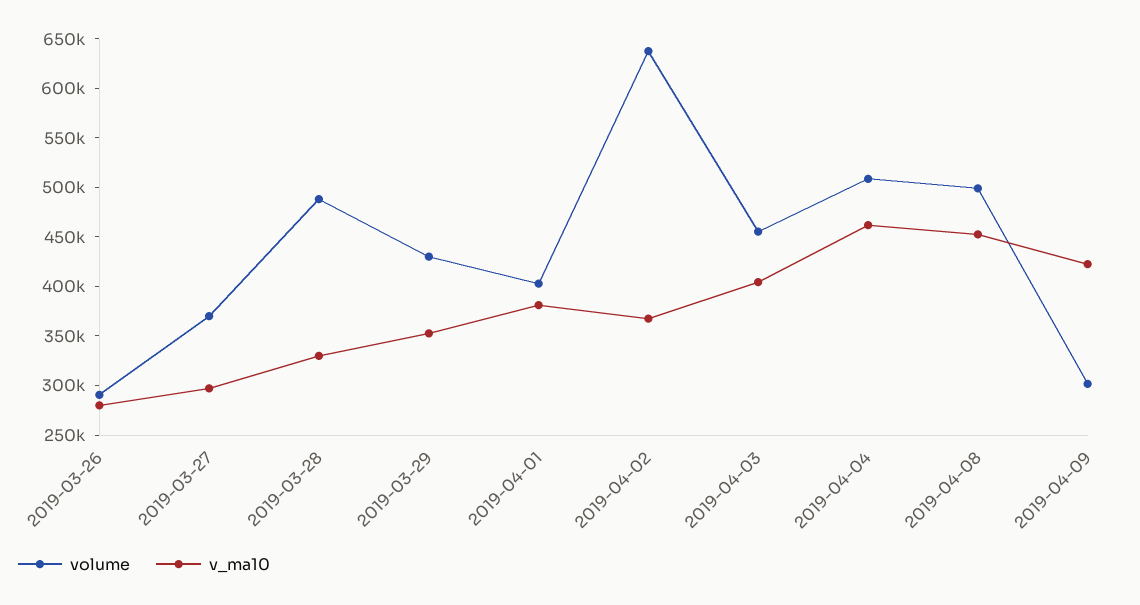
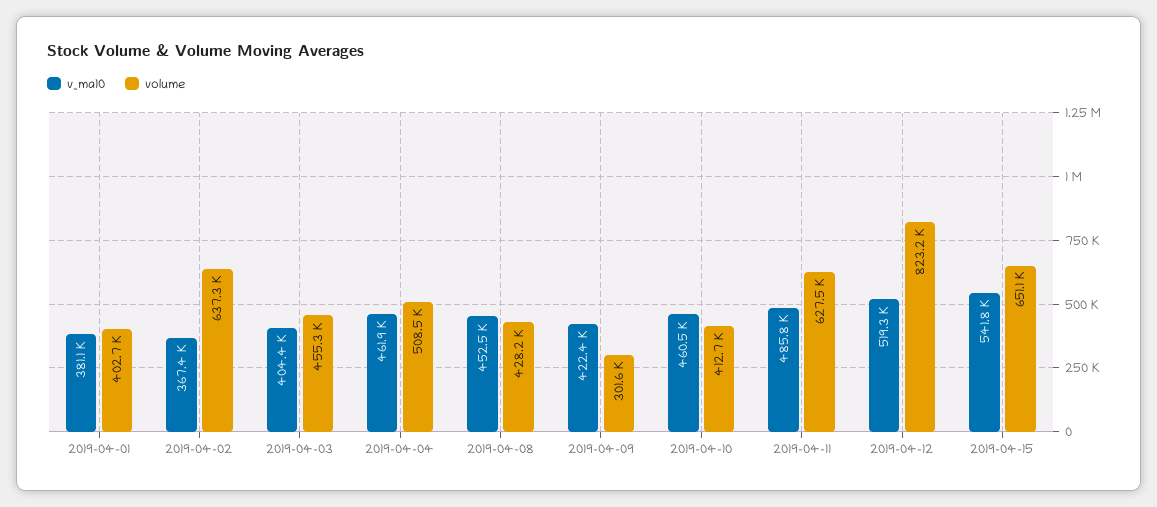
volume, 2019-03-26: 290000 -> none
v_ma10, 2019-03-26: 280000 -> none
volume, 2019-03-27: 370000 -> none
v_ma10, 2019-03-27: 300000 -> none
volume, 2019-03-28: 490000 -> none
v_ma10, 2019-03-28: 330000 -> none
volume, 2019-03-29: 430000 -> none
v_ma10, 2019-03-29: 350000 -> none
volume, 2019-04-08: 500000 -> 428200
v_ma10, 2019-04-10: none -> 460500
volume, 2019-04-10: none -> 412700
v_ma10, 2019-04-11: none -> 485800
volume, 2019-04-11: none -> 627500
v_ma10, 2019-04-12: none -> 519300
volume, 2019-04-12: none -> 823200
v_ma10, 2019-04-15: none -> 541800
volume, 2019-04-15: none -> 651100

